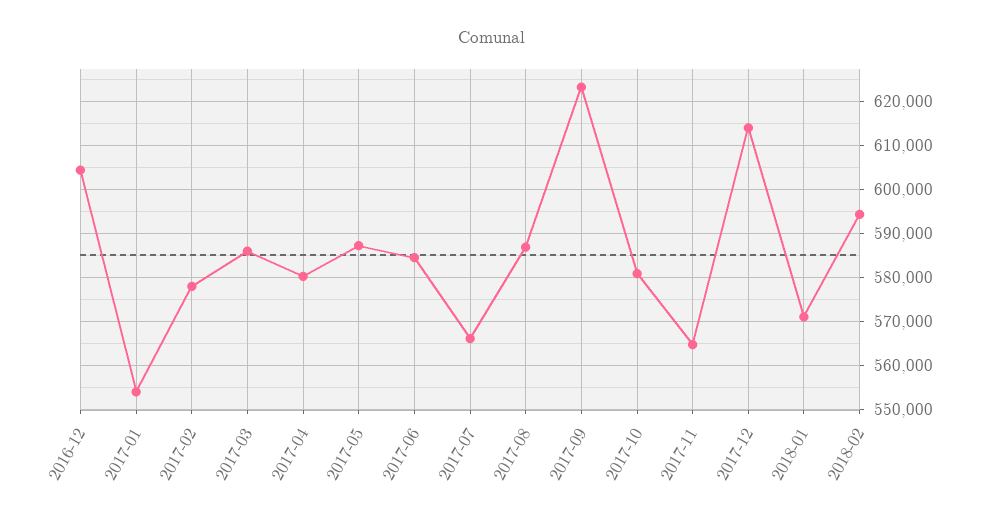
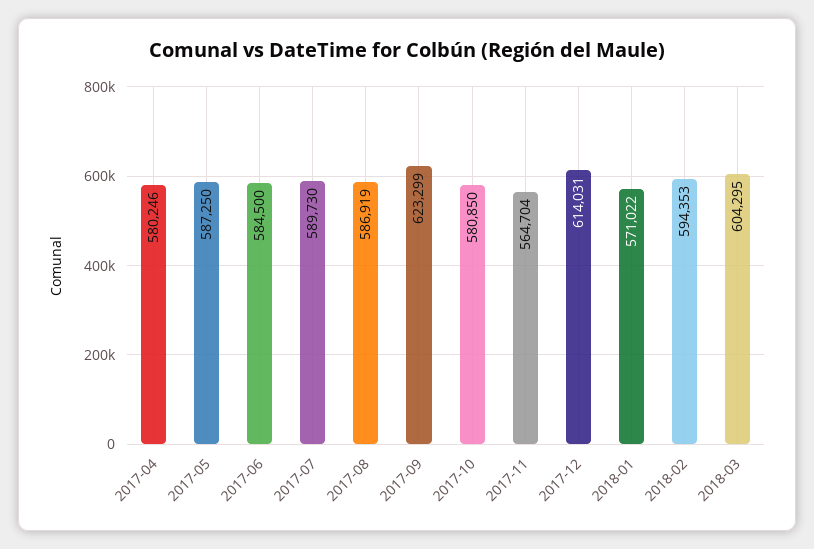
2016-12: 604000 -> none
2017-01: 554000 -> none
2017-02: 578000 -> none
2017-03: 586000 -> none
2017-07: 566000 -> 589730
2018-03: none -> 604295

